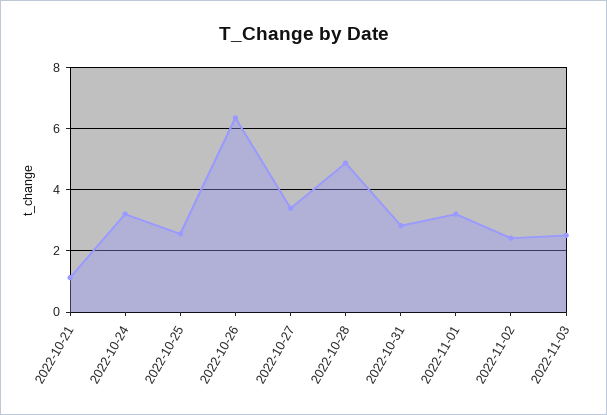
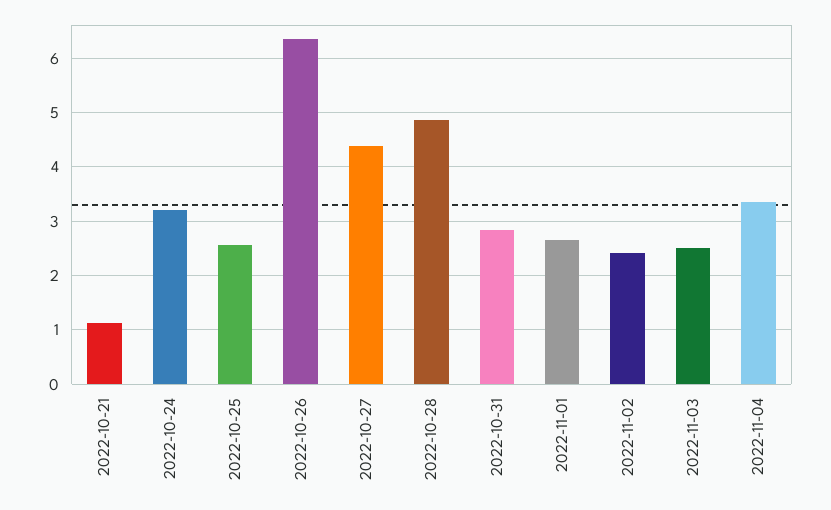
2022-10-27: 3.4 -> 4.4
2022-11-01: 3.2 -> 2.6
2022-11-04: none -> 3.4

